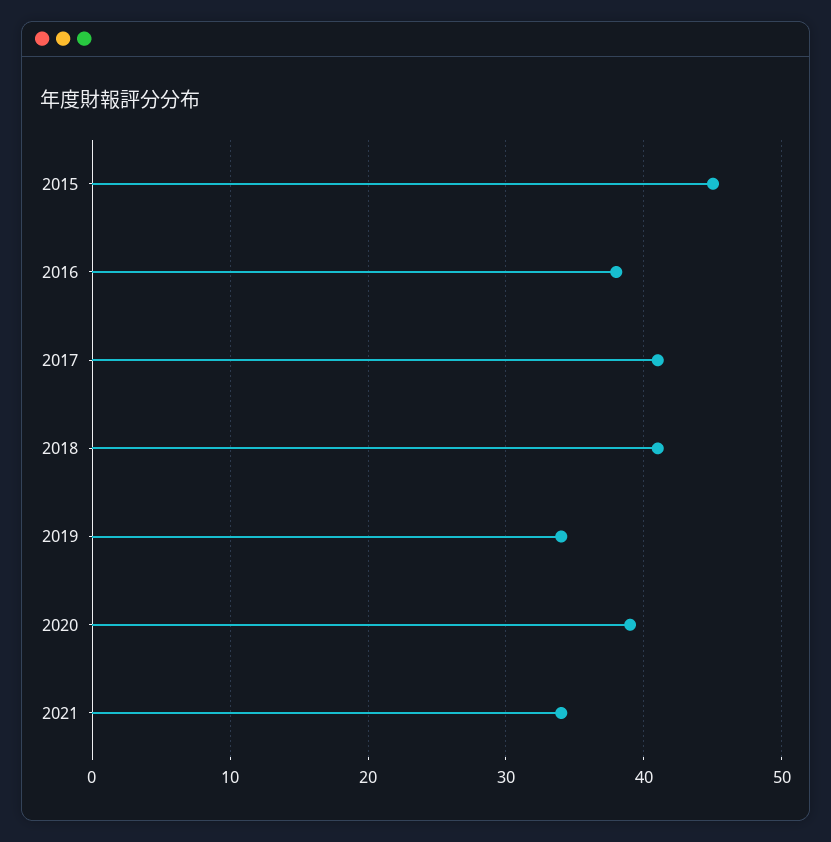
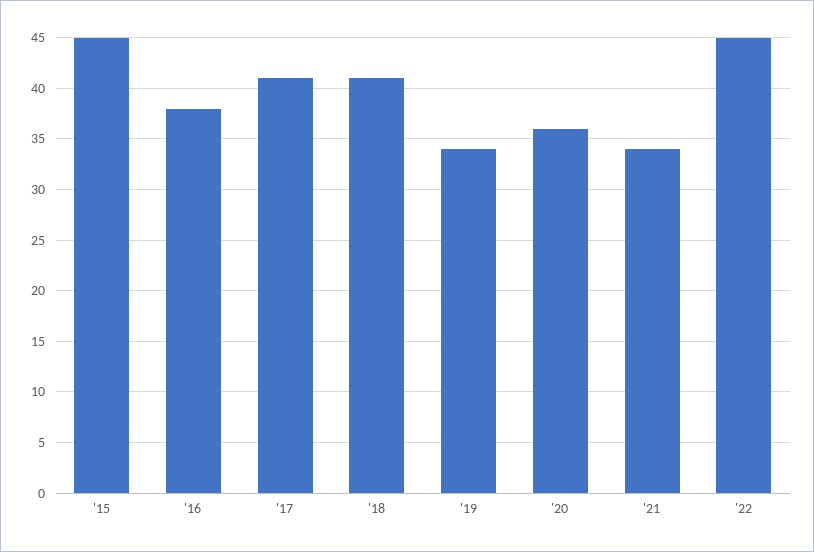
2020: 39 -> 36
'22: none -> 45

